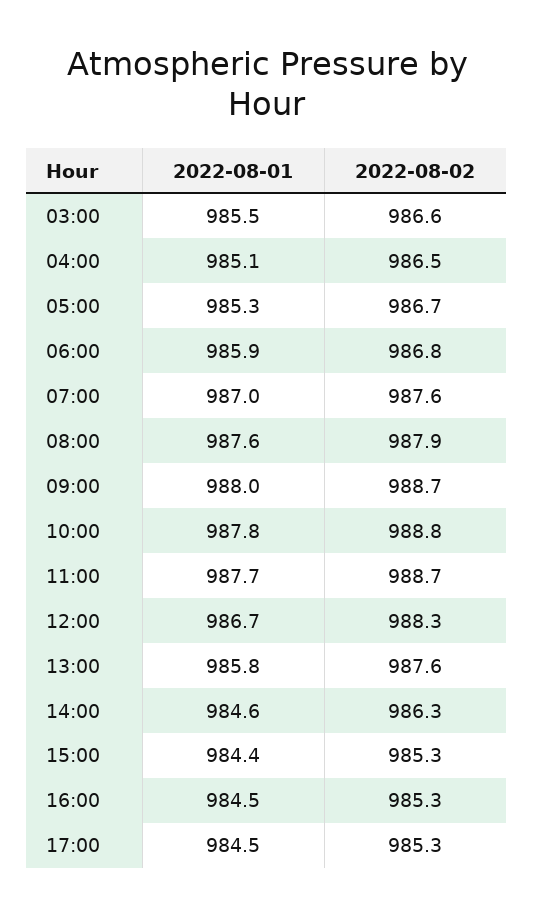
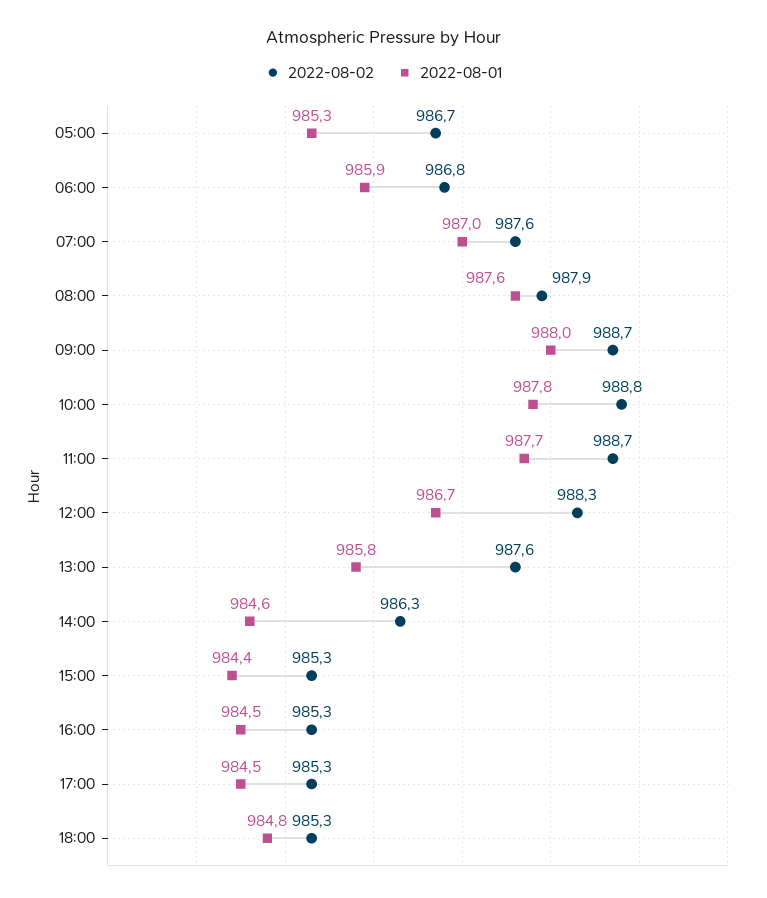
2022-08-01, 03:00: 985.5 -> none
2022-08-02, 03:00: 986.6 -> none
2022-08-01, 04:00: 985.1 -> none
2022-08-02, 04:00: 986.5 -> none
2022-08-02, 18:00: none -> 985.3
2022-08-01, 18:00: none -> 984.8

